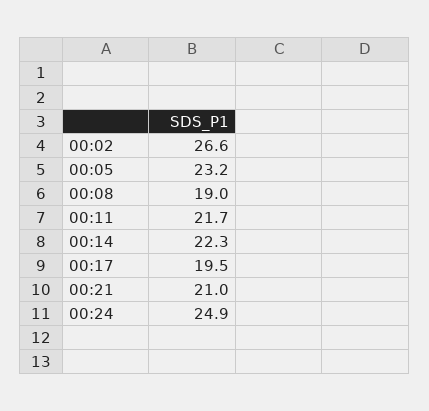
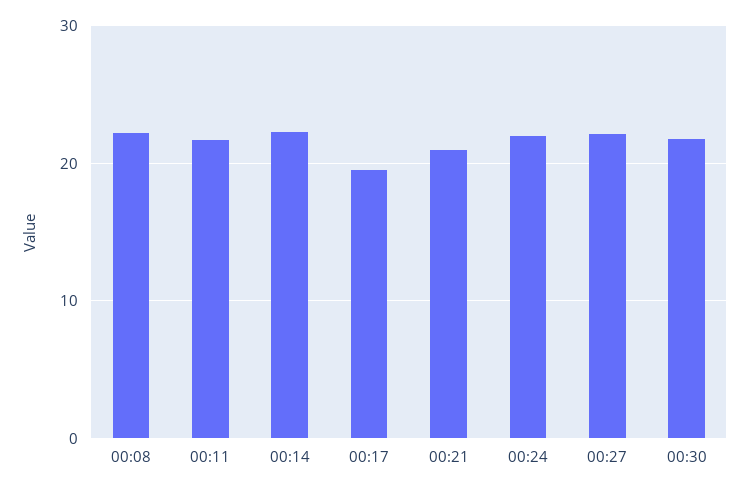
00:02: 26.6 -> none
00:05: 23.2 -> none
00:08: 19 -> 22
00:24: 24.9 -> 22
00:27: none -> 22
00:30: none -> 22

